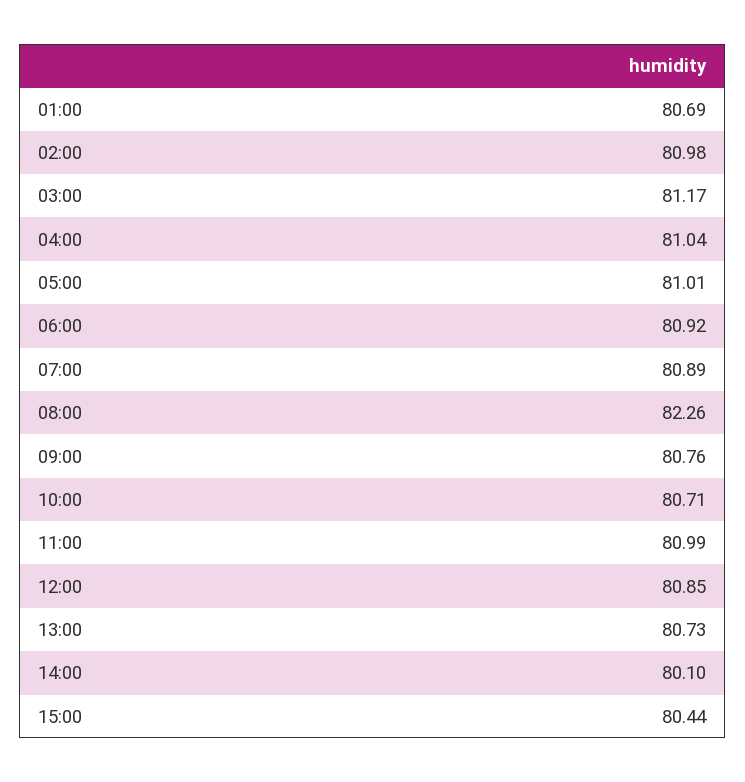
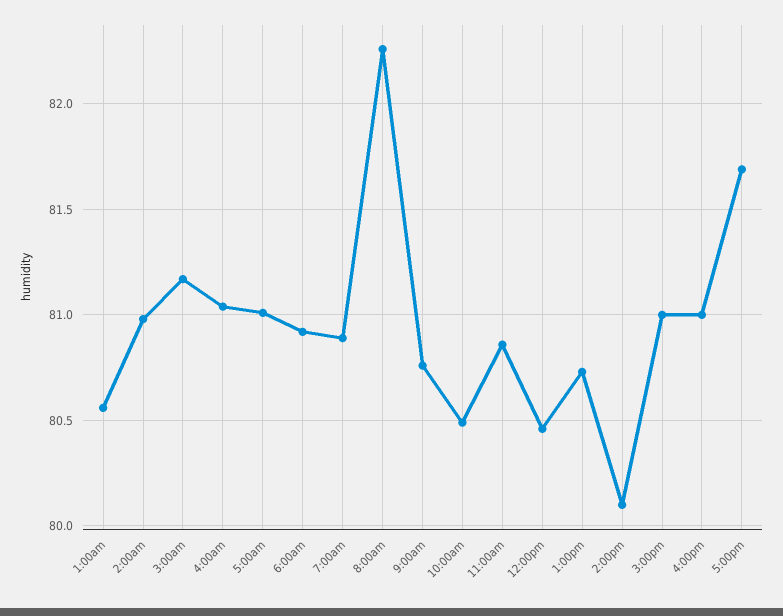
01:00: 80.69 -> 80.55
10:00: 80.71 -> 80.5
11:00: 80.99 -> 80.85
12:00: 80.85 -> 80.45
15:00: 80.44 -> 81
4:00pm: none -> 81
5:00pm: none -> 81.7

